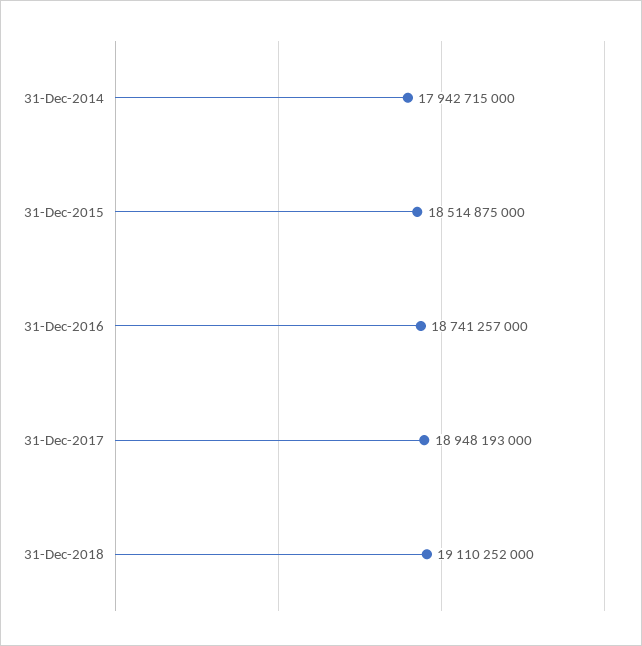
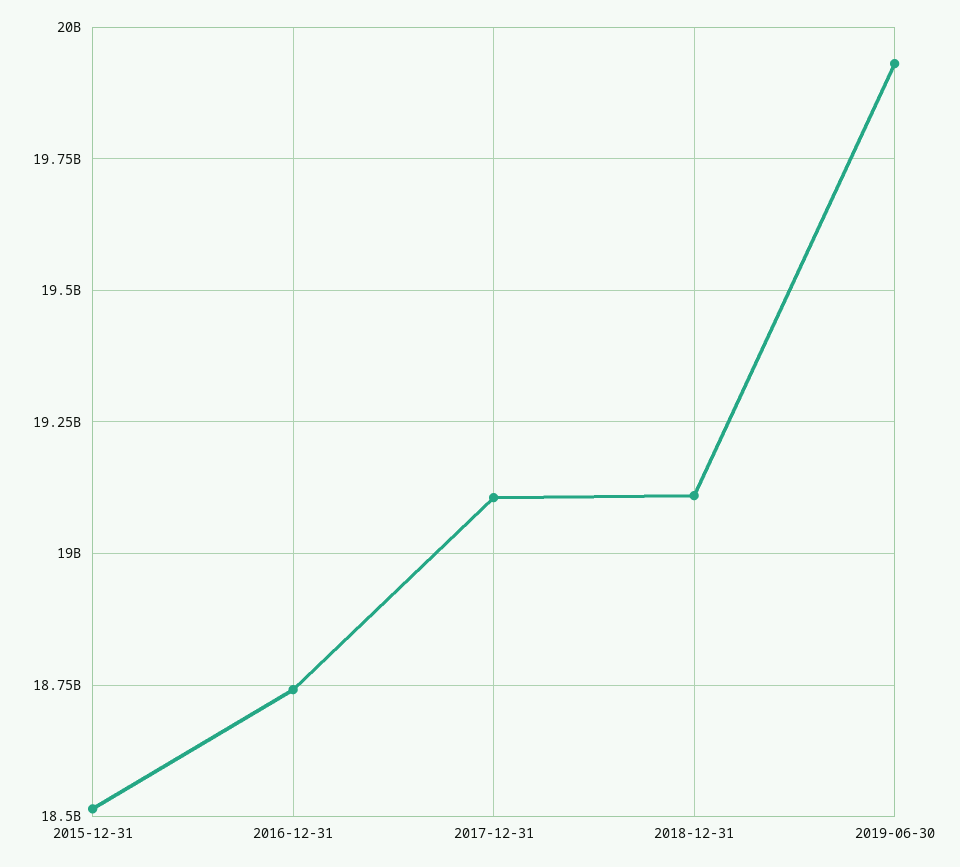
31-Dec-2014: 17942715000 -> none
31-Dec-2017: 18948193000 -> 19100000000
2019-06-30: none -> 19925000000

